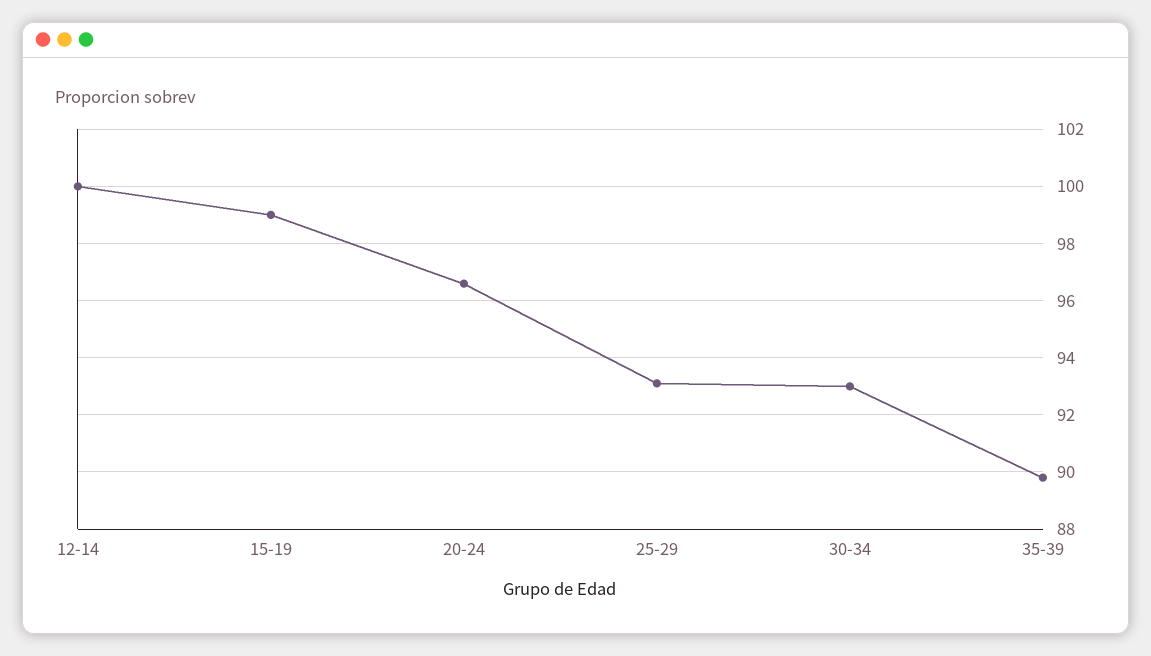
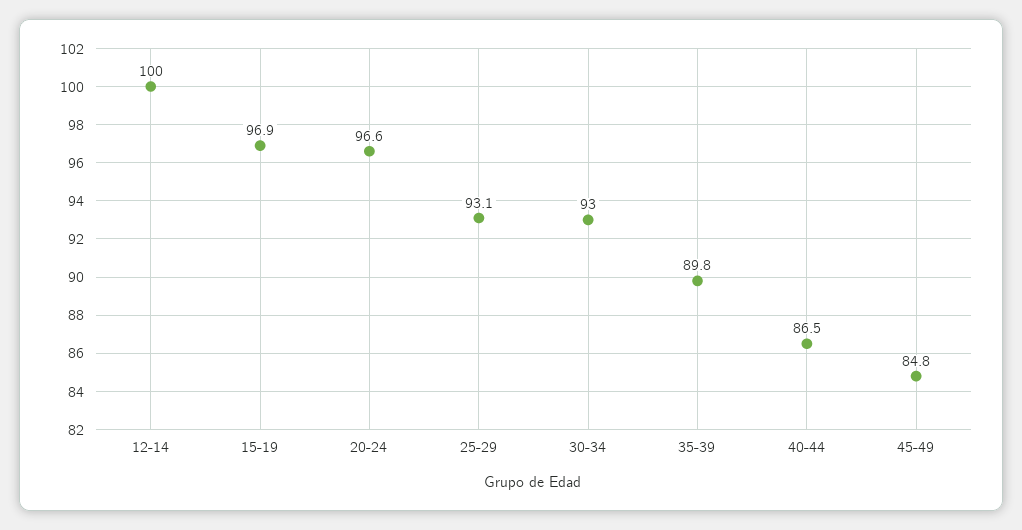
15-19: 99 -> 96.9
40-44: none -> 86.5
45-49: none -> 84.8

